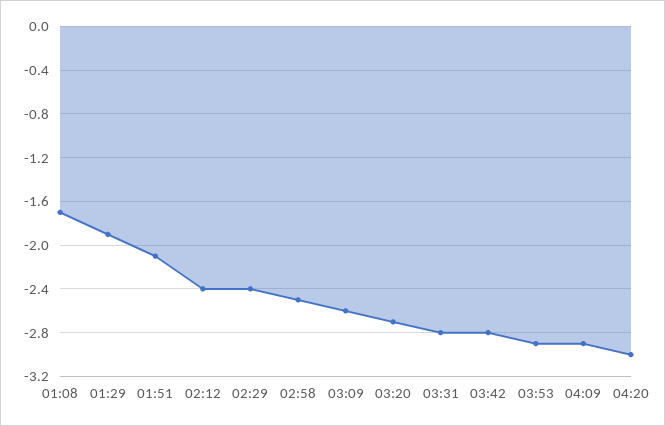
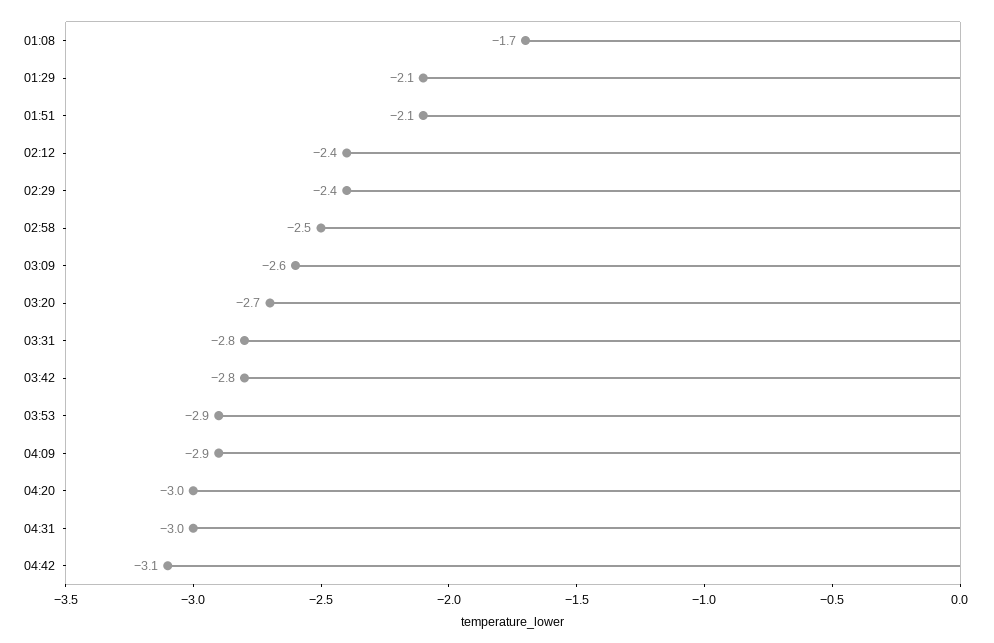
01:29: -1.9 -> -2.1
04:31: none -> -3
04:42: none -> -3.1

